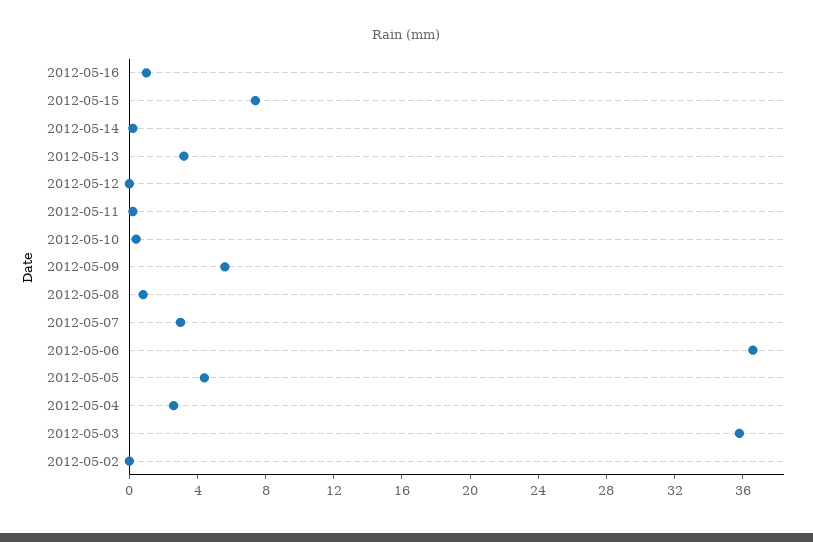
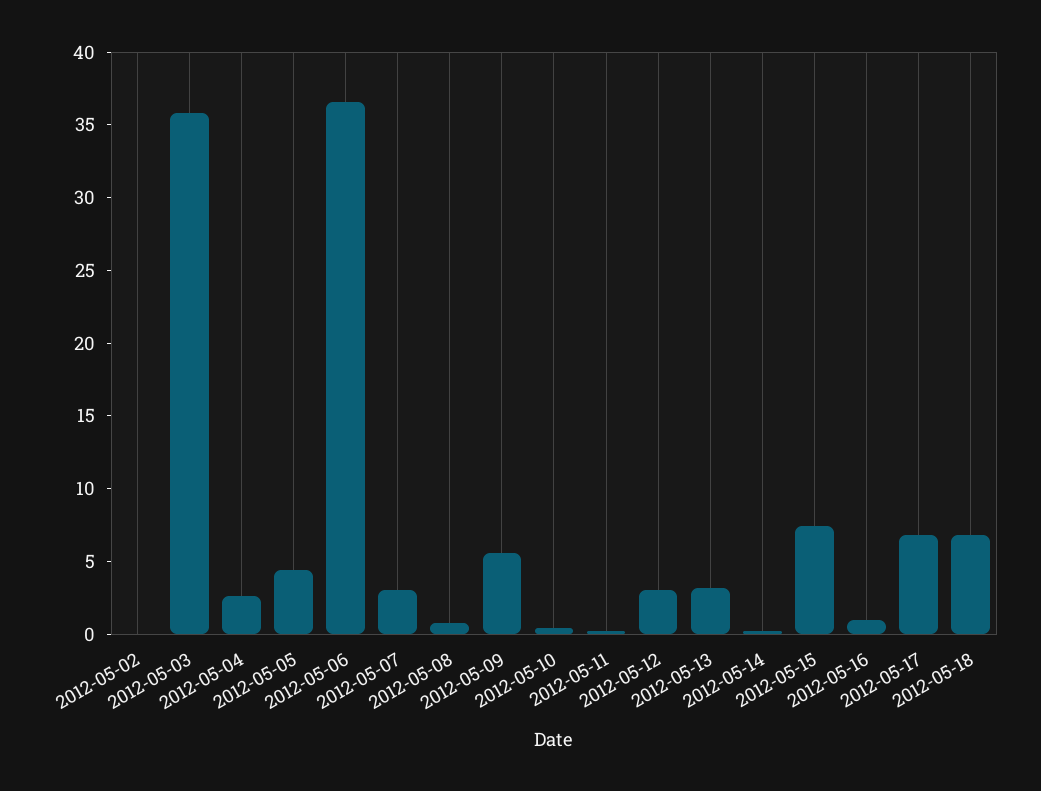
2012-05-12: 0 -> 3
2012-05-17: none -> 7
2012-05-18: none -> 7

